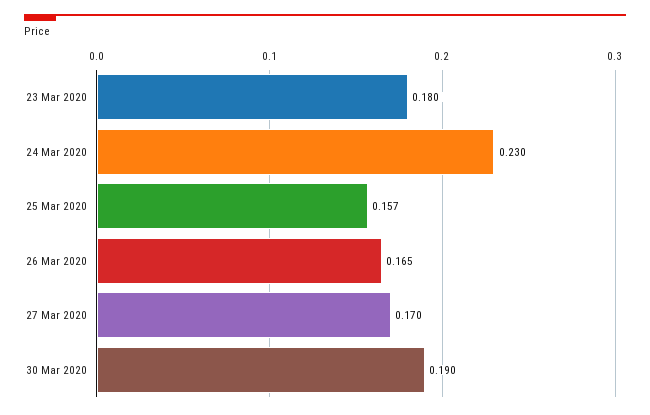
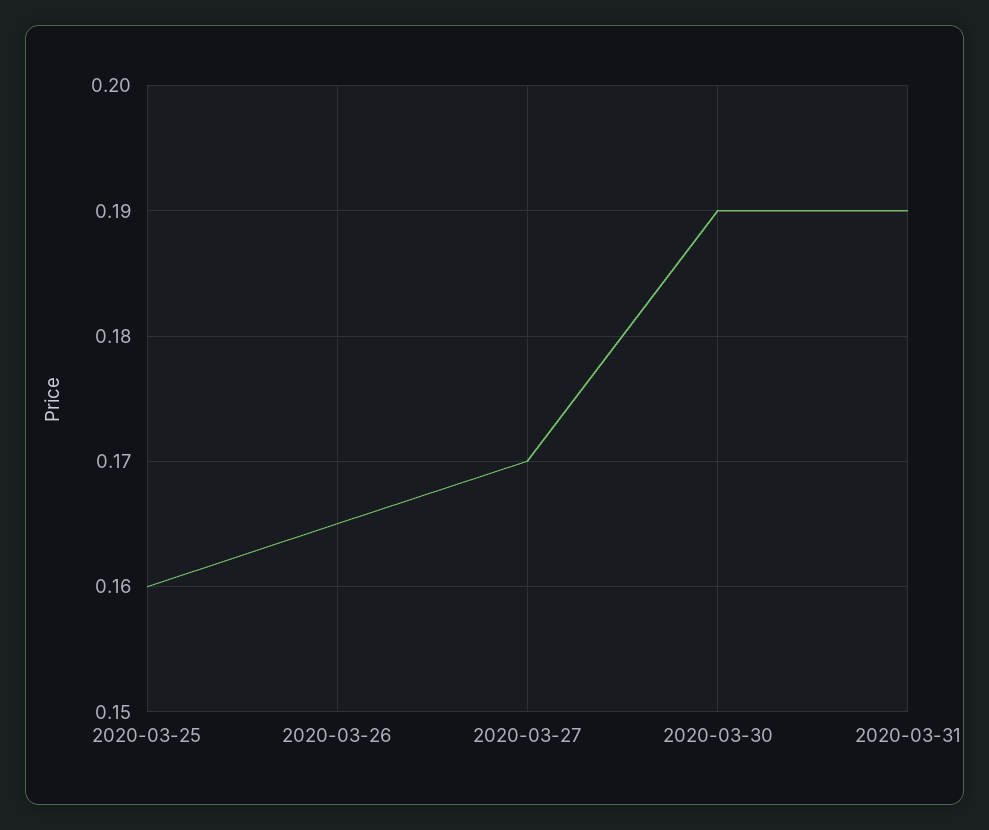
23 Mar 2020: 0.18 -> none
24 Mar 2020: 0.23 -> none
25 Mar 2020: 0.157 -> 0.16
2020-03-31: none -> 0.19

